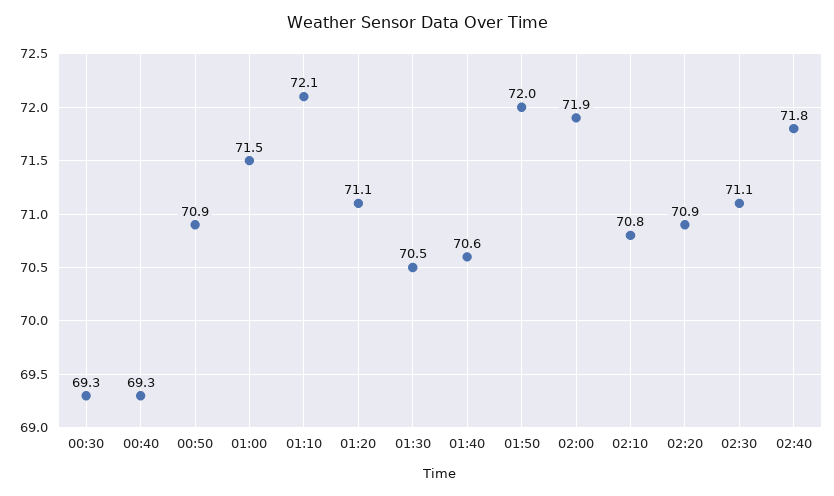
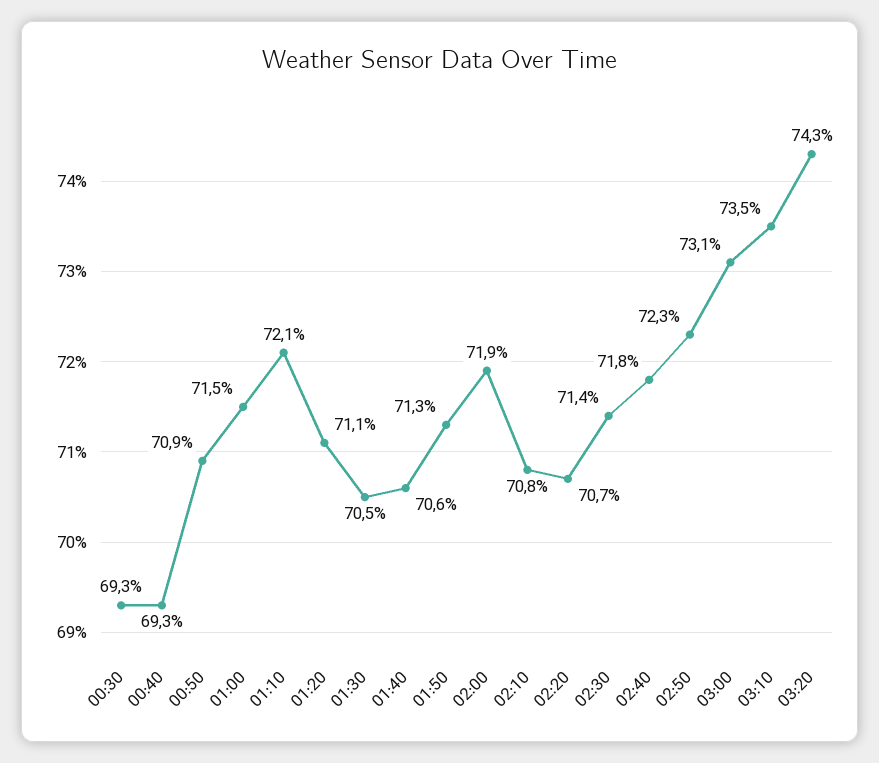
01:50: 72 -> 71.3
02:20: 70.9 -> 70.7
02:30: 71.1 -> 71.4
02:50: none -> 72.3
03:00: none -> 73.1
03:10: none -> 73.5
03:20: none -> 74.3

